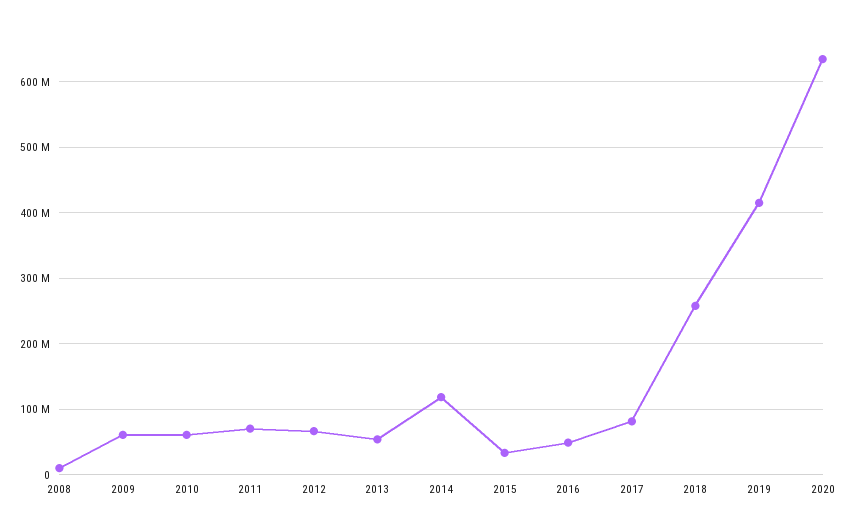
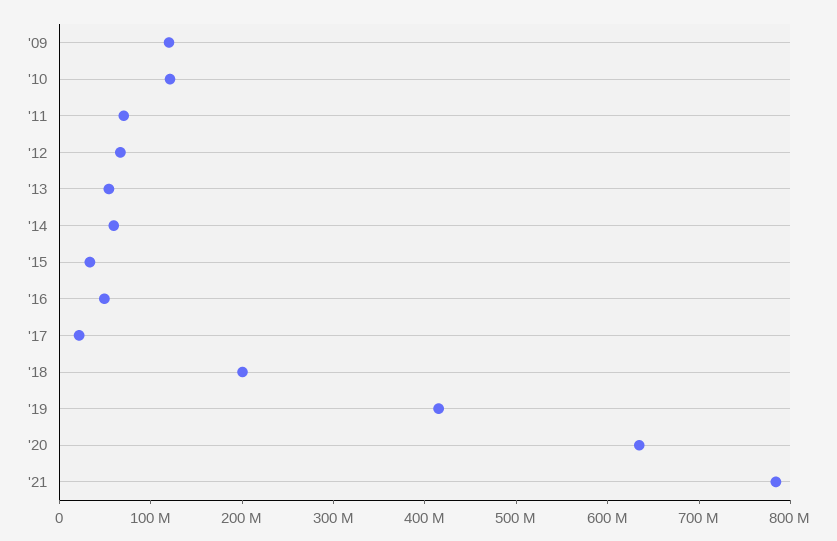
2008: 10000000 -> none
2009: 60000000 -> 120000000
2010: 60000000 -> 120000000
2014: 120000000 -> 60000000
2017: 80000000 -> 20000000
2018: 260000000 -> 200000000
'21: none -> 780000000

